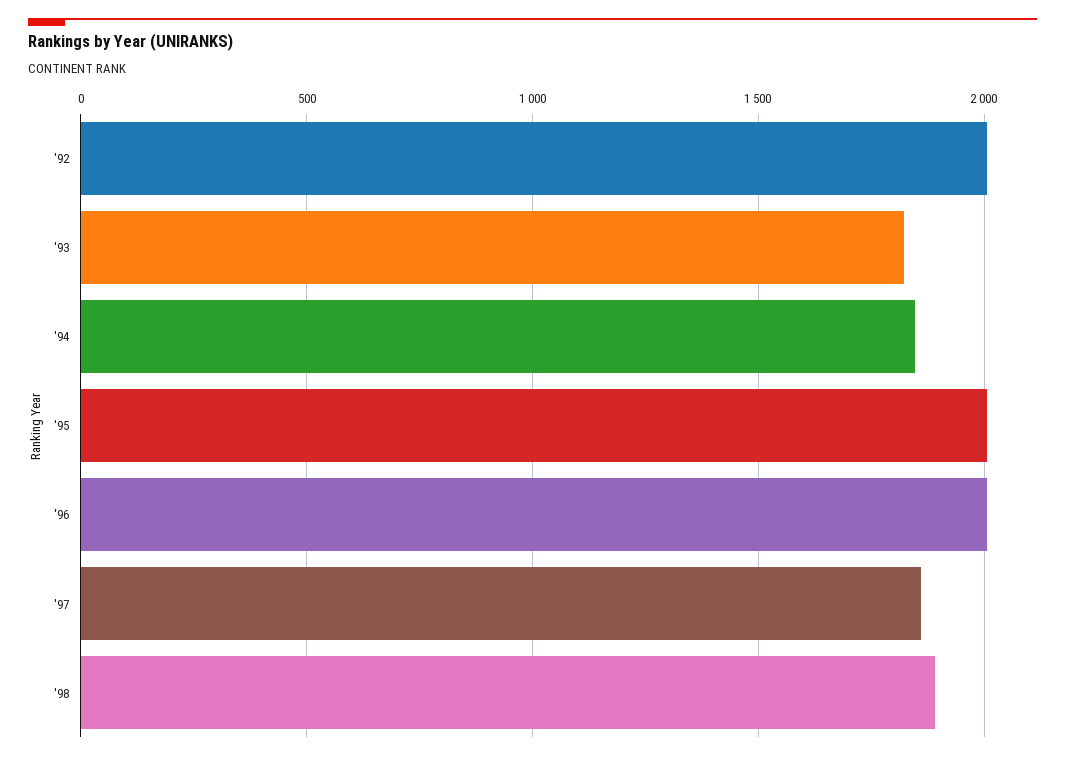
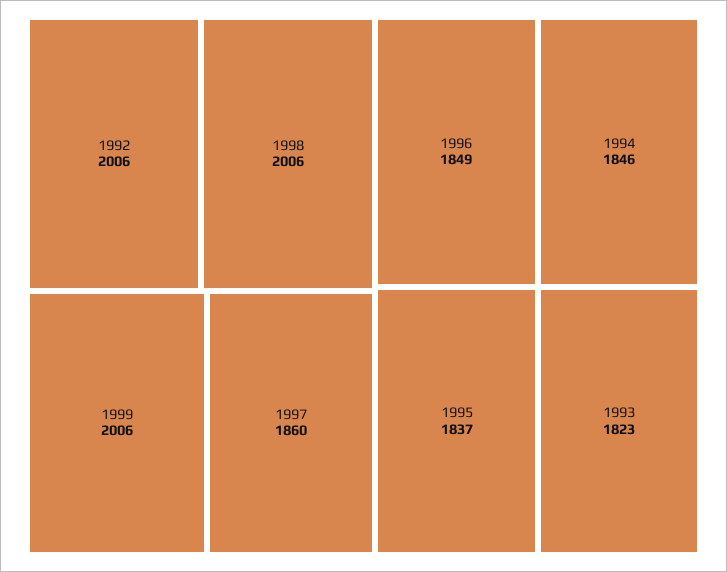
'95: 2000 -> 1837
'96: 2000 -> 1849
'98: 1900 -> 2006
1999: none -> 2006

